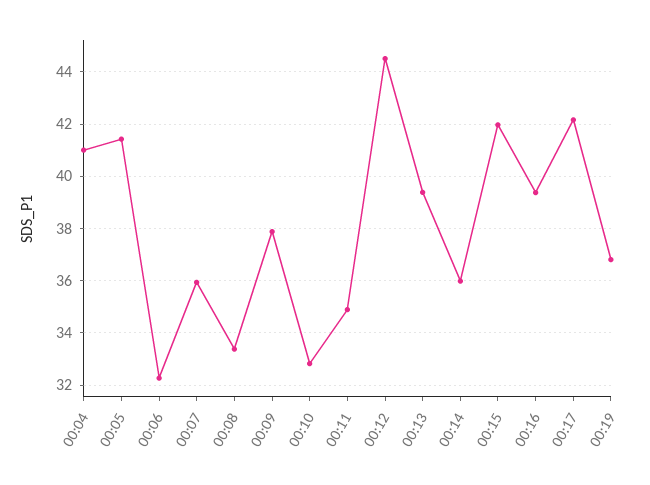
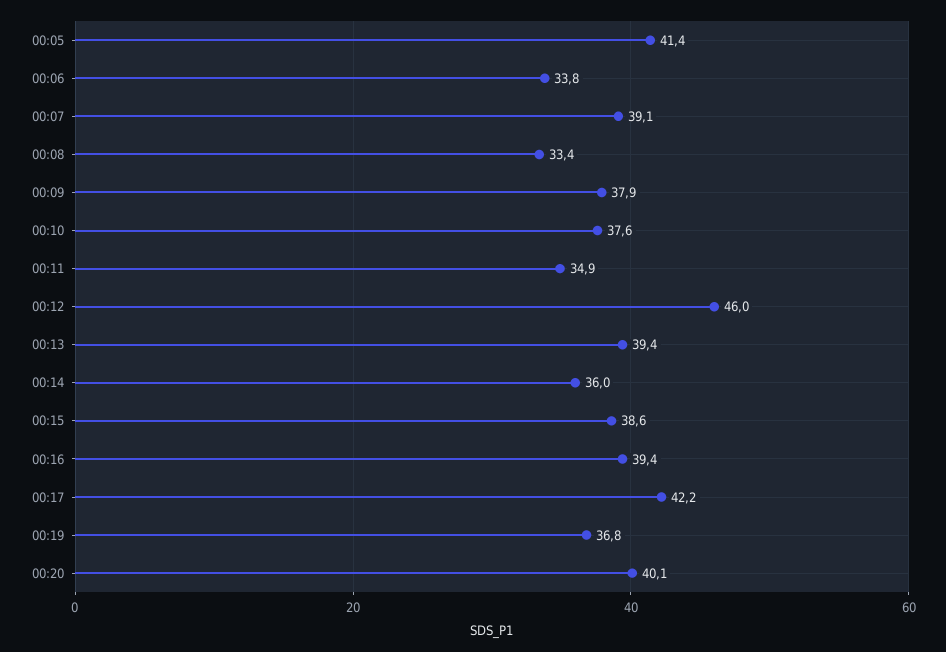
00:04: 41 -> none
00:06: 32.25 -> 33.8
00:07: 36 -> 39.1
00:10: 32.75 -> 37.6
00:12: 44.5 -> 46
00:15: 42 -> 38.6
00:20: none -> 40.1

